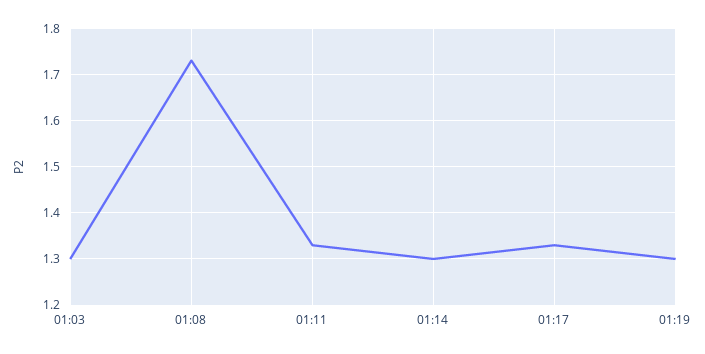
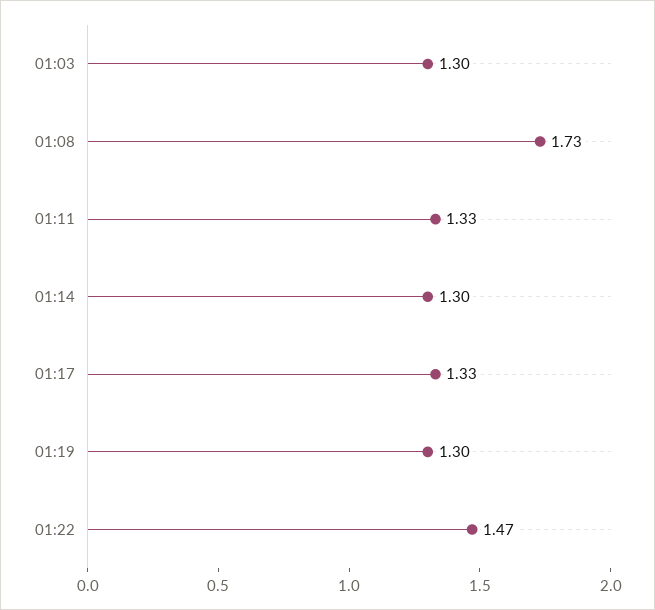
01:22: none -> 1.47

